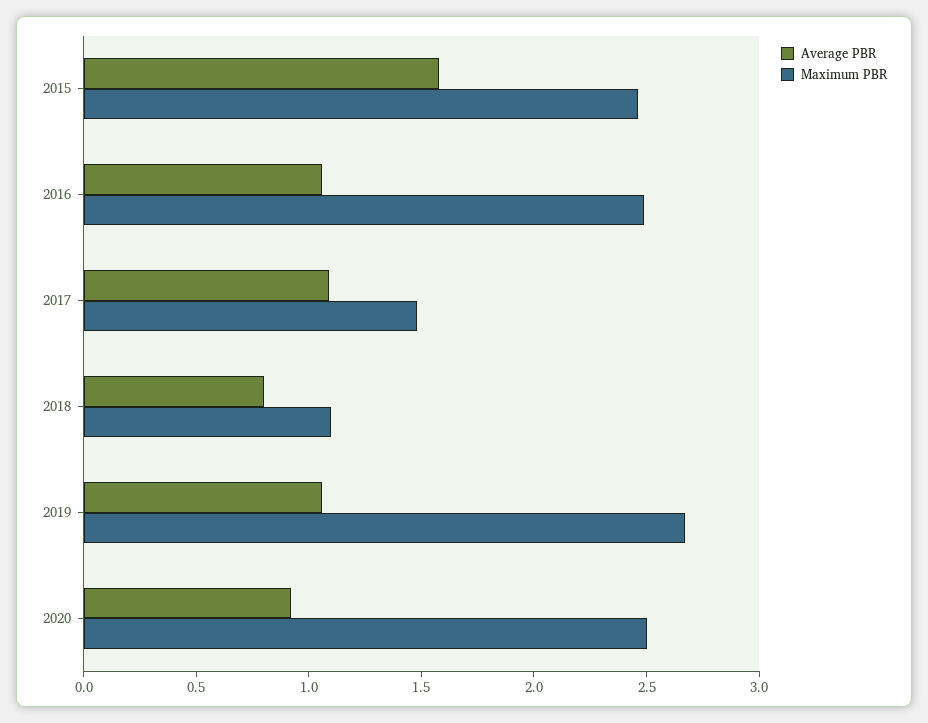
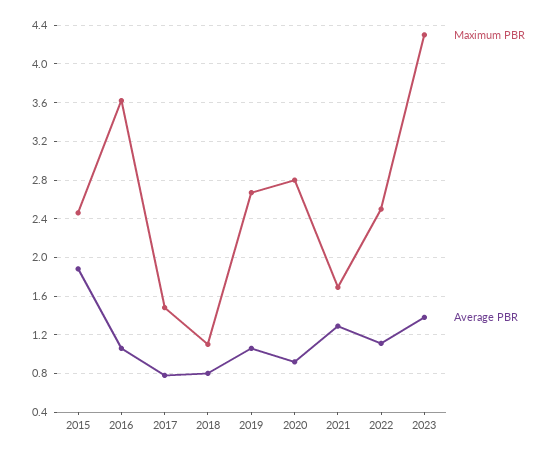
Average PBR, 2015: 1.6 -> 1.9
Maximum PBR, 2016: 2.5 -> 3.6
Average PBR, 2017: 1.1 -> 0.8
Maximum PBR, 2020: 2.5 -> 2.8
Maximum PBR, 2021: none -> 1.7
Average PBR, 2021: none -> 1.3
Maximum PBR, 2022: none -> 2.5
Average PBR, 2022: none -> 1.1
Maximum PBR, 2023: none -> 4.3
Average PBR, 2023: none -> 1.4

